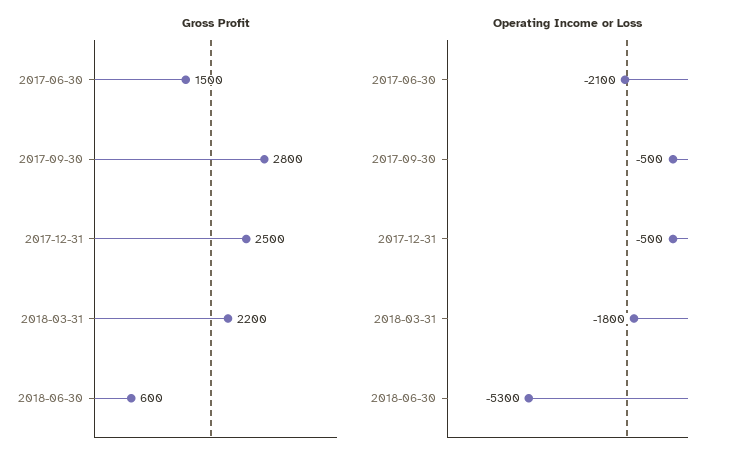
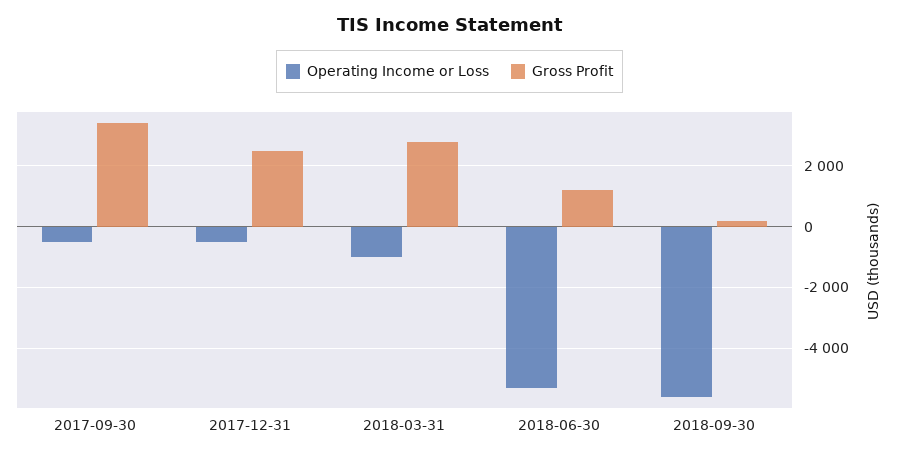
Gross Profit, 2017-06-30: 1500 -> none
Gross Profit, 2017-09-30: 2800 -> 3400
Gross Profit, 2018-03-31: 2200 -> 2800
Gross Profit, 2018-06-30: 600 -> 1200
Operating Income or Loss, 2017-06-30: -2100 -> none
Operating Income or Loss, 2018-03-31: -1800 -> -1000
Operating Income or Loss, 2018-09-30: none -> -5600
Gross Profit, 2018-09-30: none -> 200

